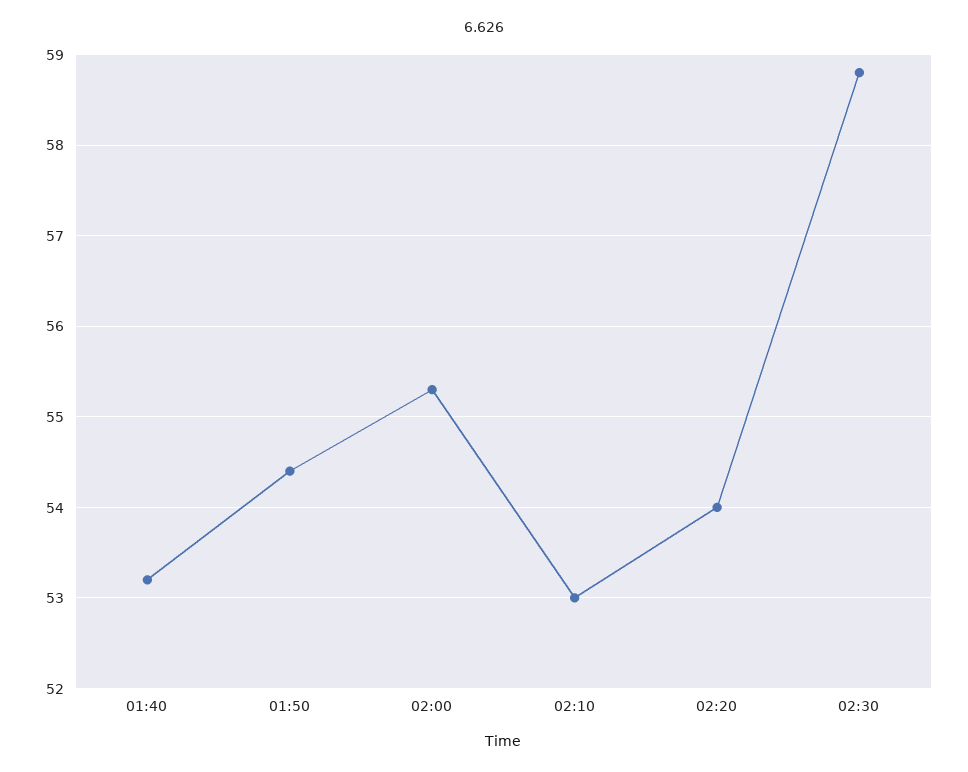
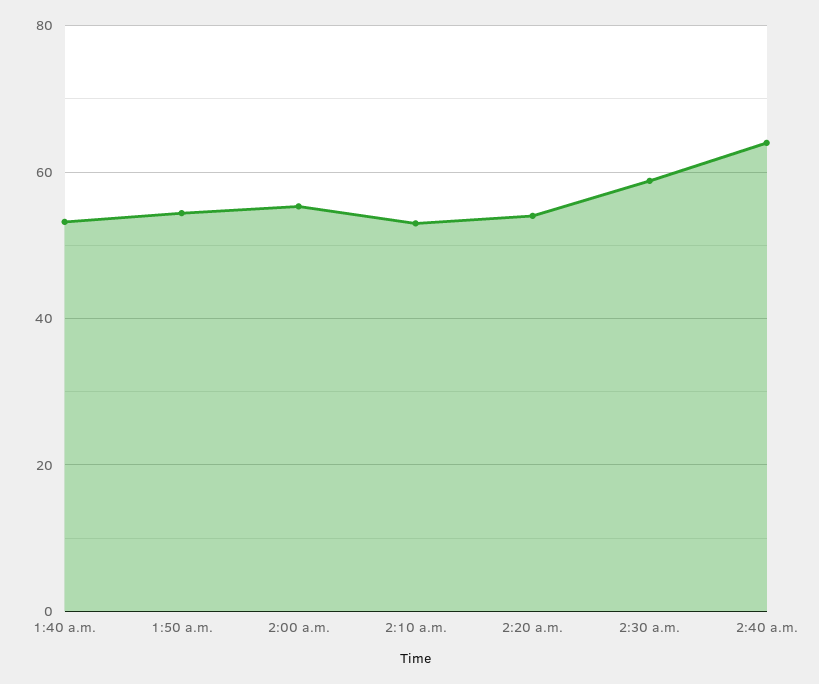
2:40 a.m.: none -> 64

